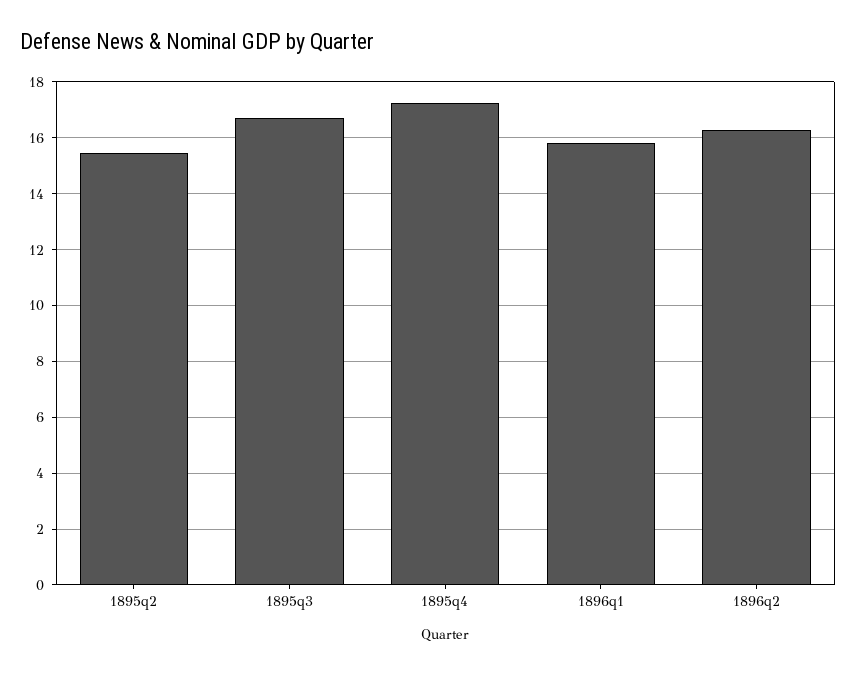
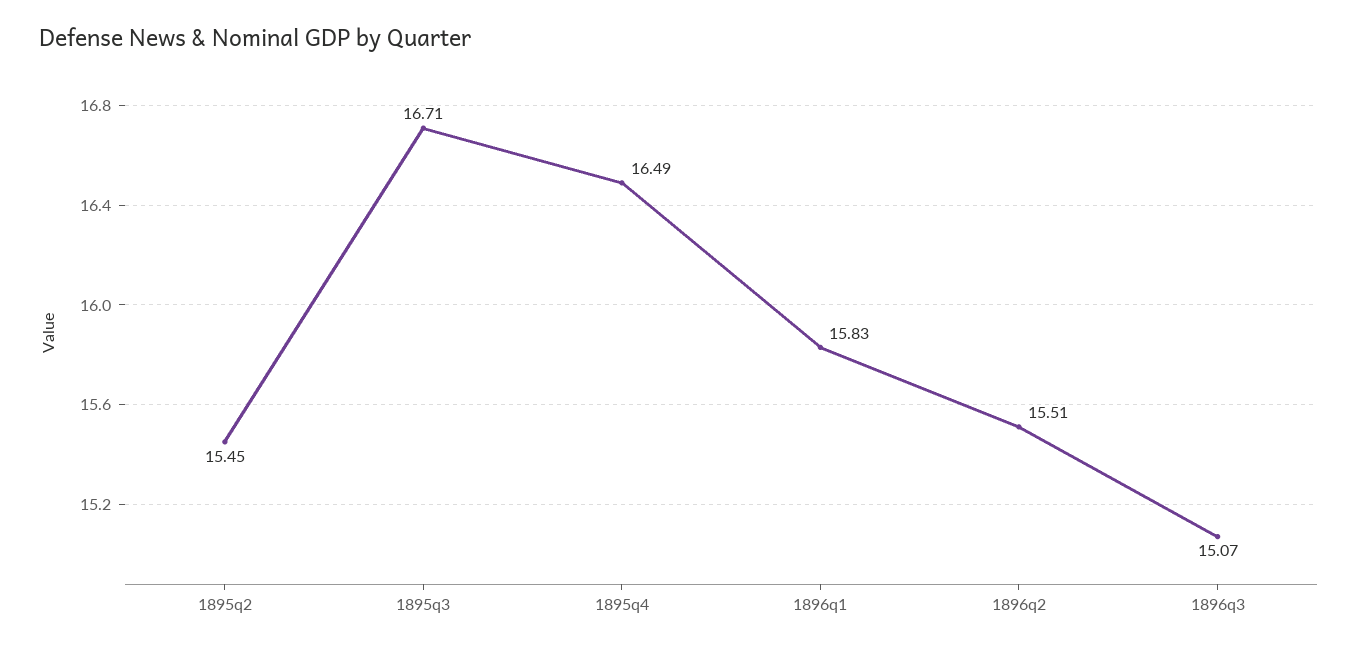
1895q4: 17.25 -> 16.49
1896q2: 16.25 -> 15.51
1896q3: none -> 15.07

